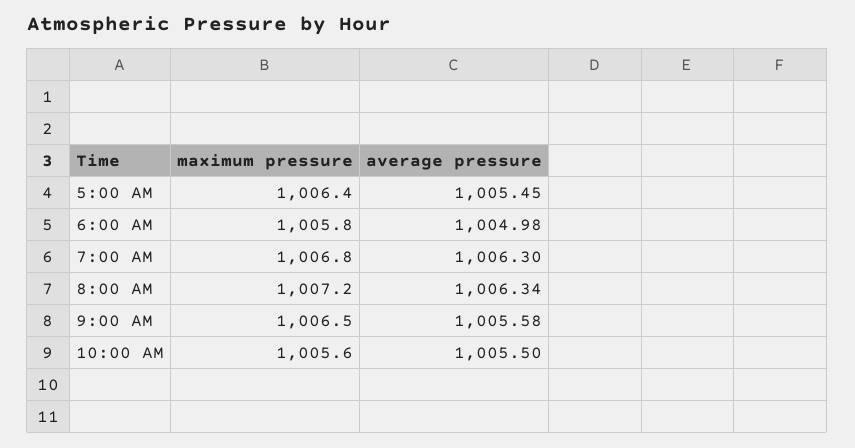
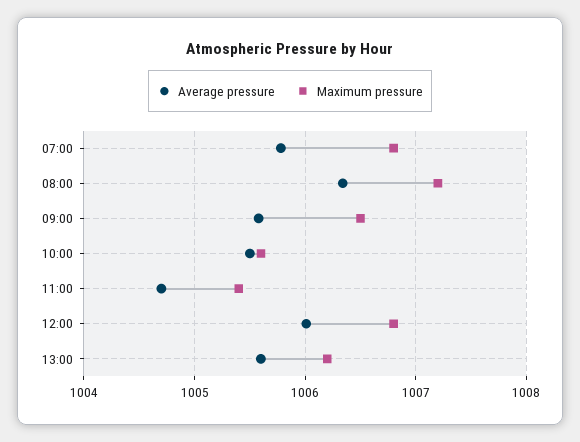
maximum pressure, 5:00 AM: 1006.4 -> none
average pressure, 5:00 AM: 1005.45 -> none
maximum pressure, 6:00 AM: 1005.8 -> none
average pressure, 6:00 AM: 1004.98 -> none
average pressure, 7:00 AM: 1006.3 -> 1005.8
average pressure, 11:00: none -> 1004.7
maximum pressure, 11:00: none -> 1005.4
average pressure, 12:00: none -> 1006
maximum pressure, 12:00: none -> 1006.8
average pressure, 13:00: none -> 1005.6
maximum pressure, 13:00: none -> 1006.2

